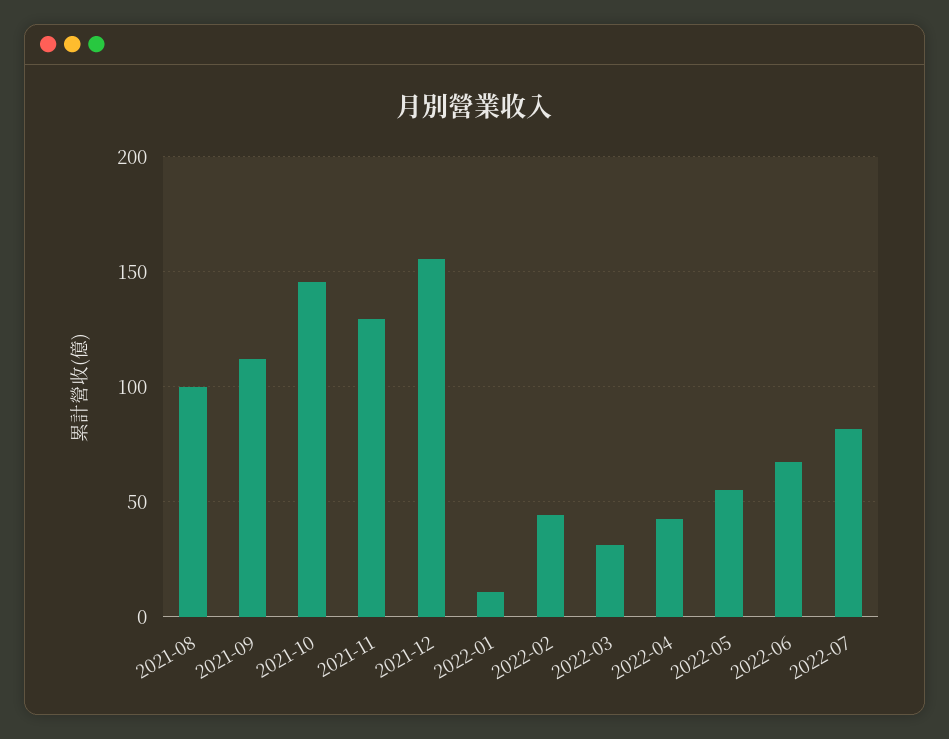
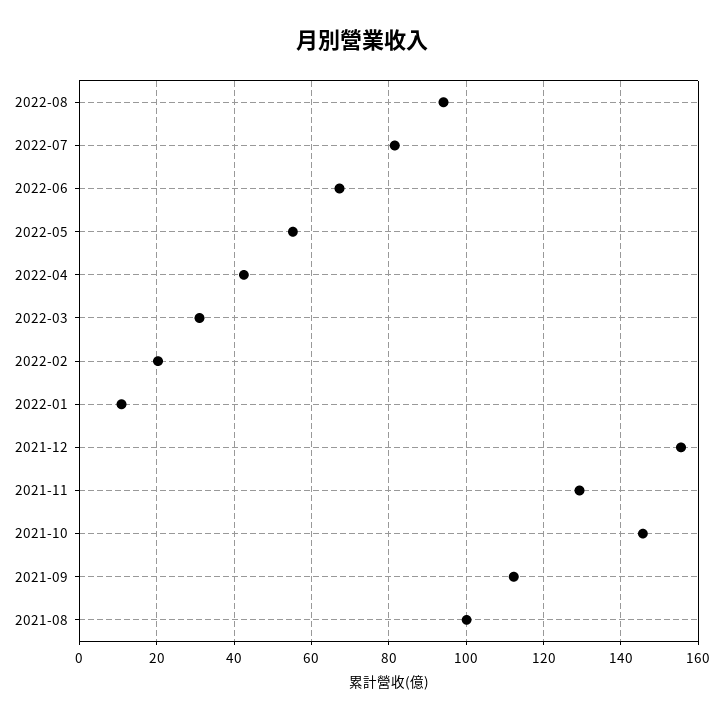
2022-02: 45 -> 20
2022-08: none -> 94

